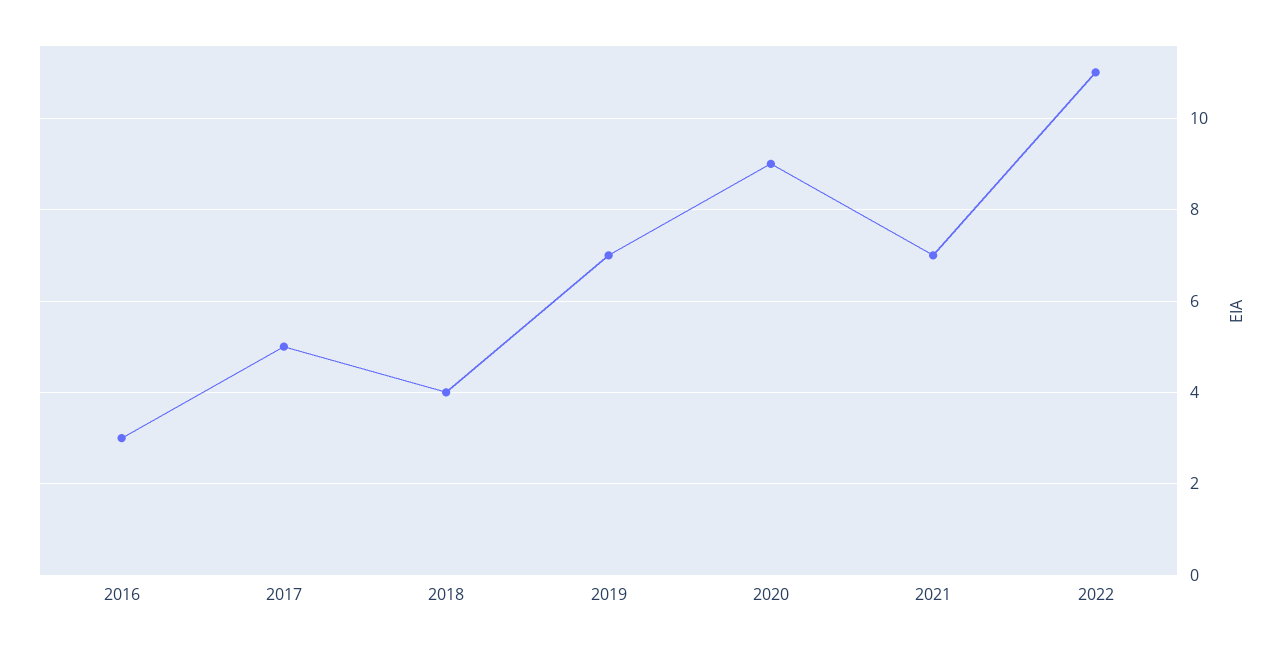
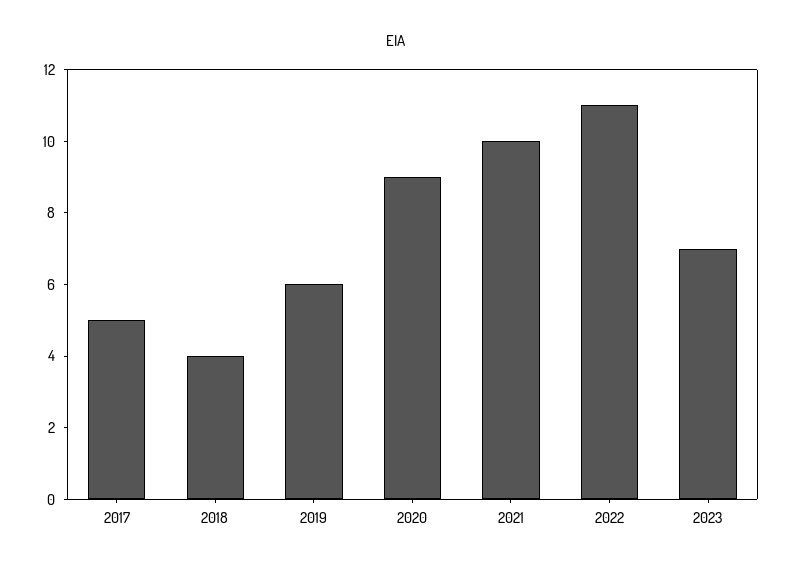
2016: 3 -> none
2019: 7 -> 6
2021: 7 -> 10
2023: none -> 7

